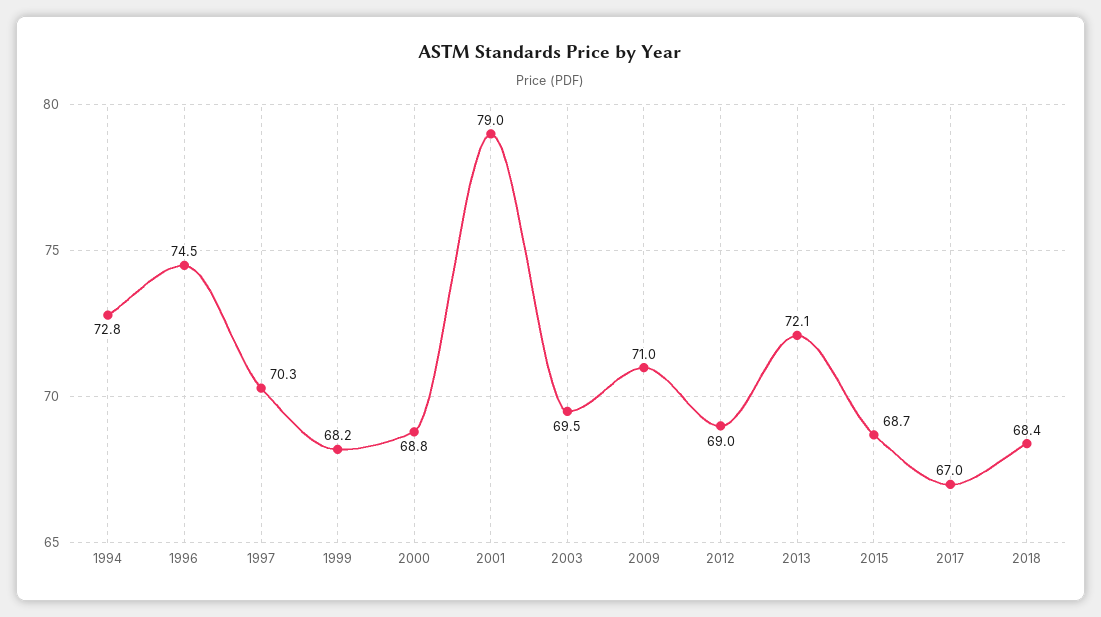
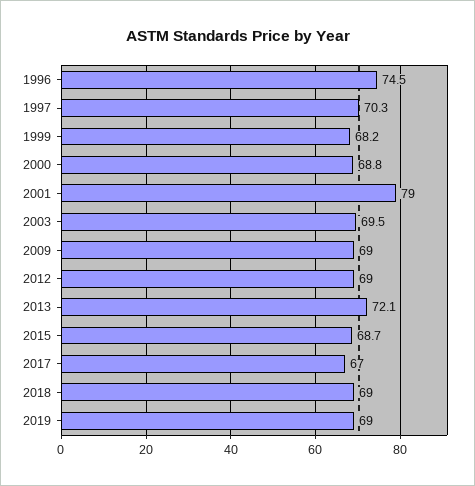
1994: 72.8 -> none
2009: 71 -> 69
2018: 68.4 -> 69
2019: none -> 69

